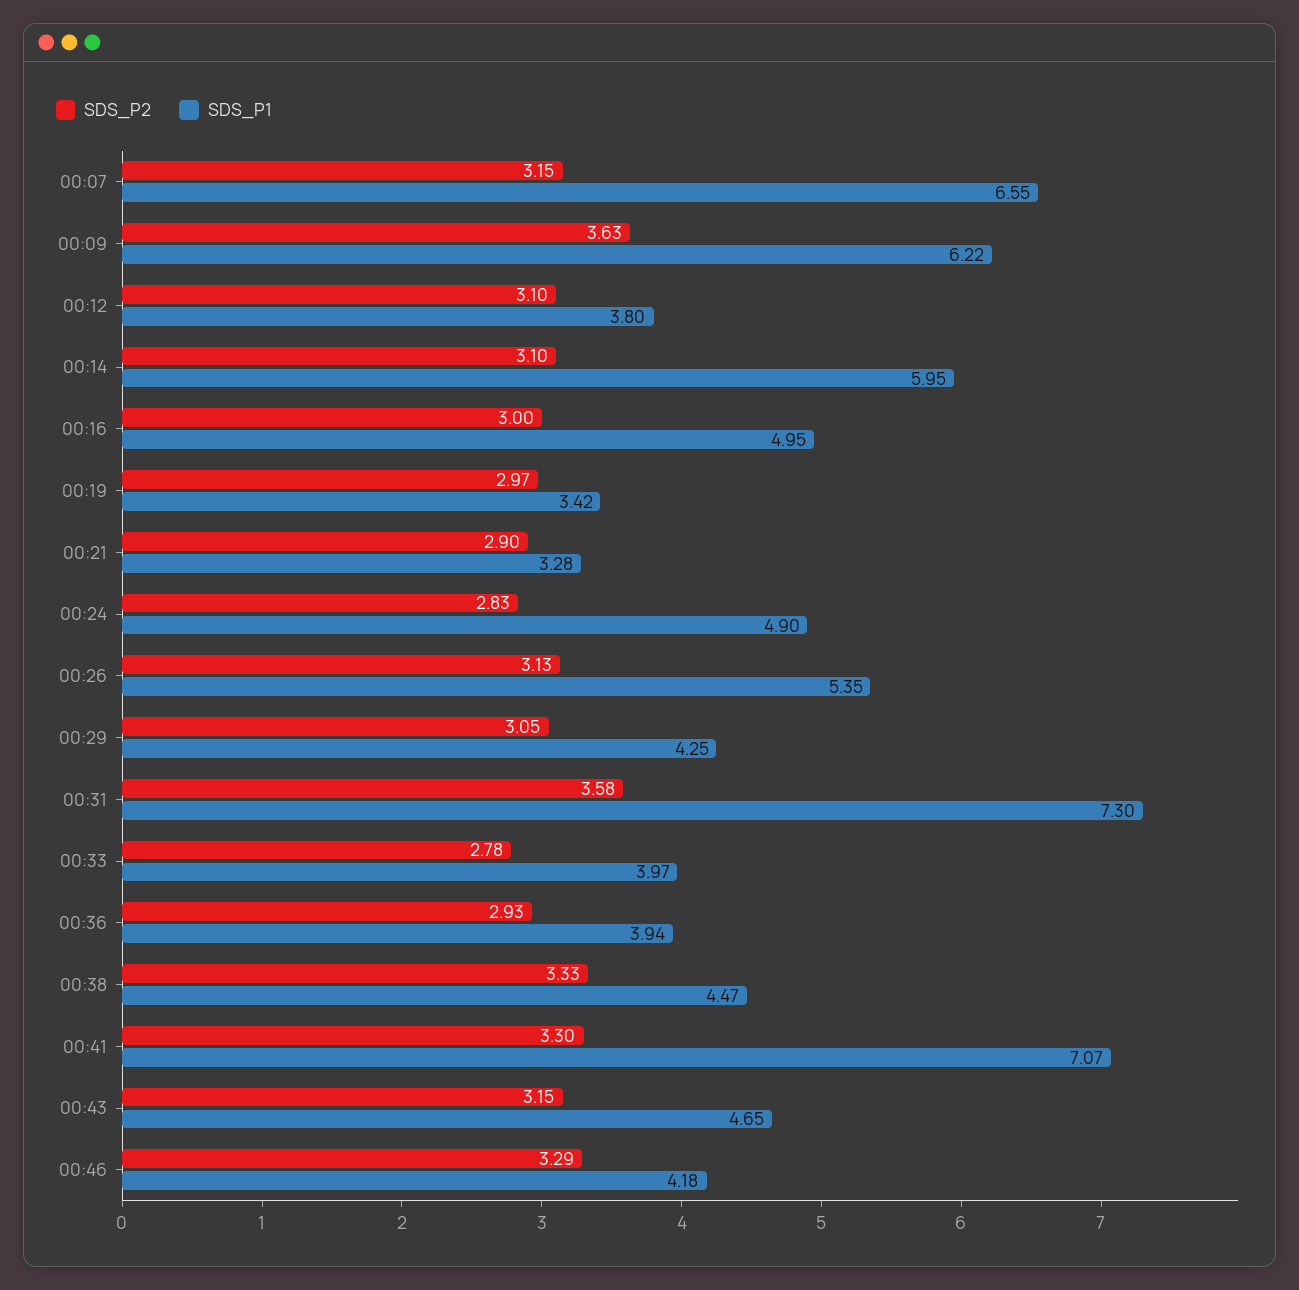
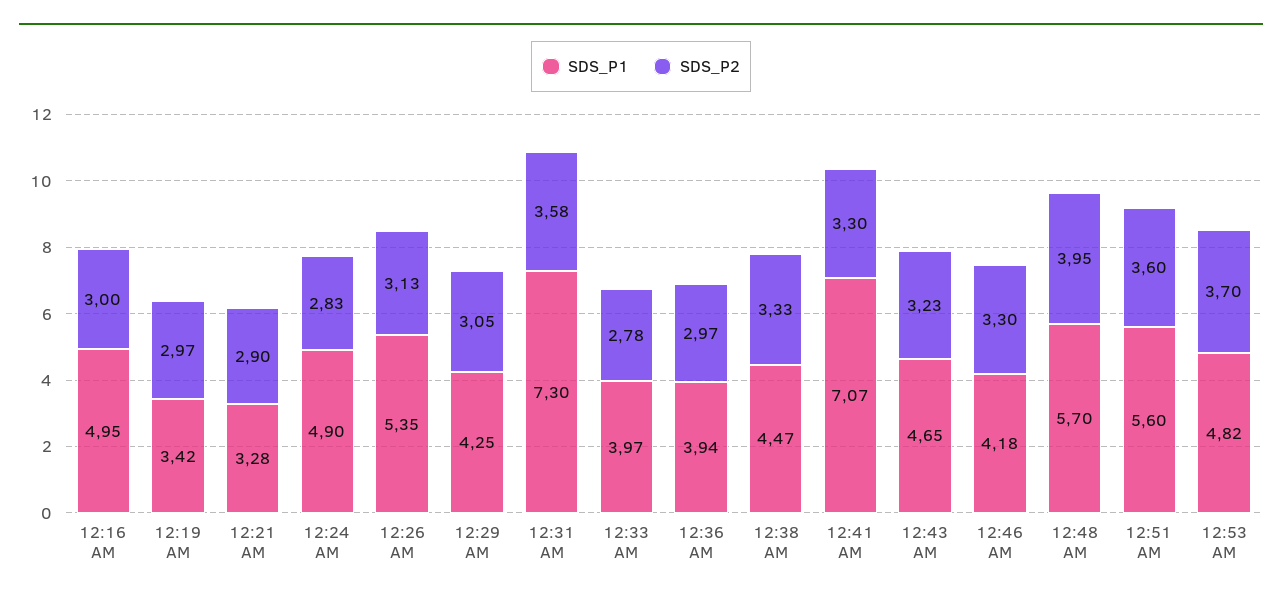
SDS_P2, 00:07: 3.15 -> none
SDS_P1, 00:07: 6.55 -> none
SDS_P2, 00:09: 3.63 -> none
SDS_P1, 00:09: 6.22 -> none
SDS_P2, 00:12: 3.1 -> none
SDS_P1, 00:12: 3.8 -> none
SDS_P2, 00:14: 3.1 -> none
SDS_P1, 00:14: 5.95 -> none
SDS_P2, 00:36: 2.93 -> 2.97
SDS_P2, 00:43: 3.15 -> 3.23
SDS_P2, 00:46: 3.29 -> 3.3
SDS_P1, 12:48 AM: none -> 5.7
SDS_P2, 12:48 AM: none -> 3.95
SDS_P1, 12:51 AM: none -> 5.6
SDS_P2, 12:51 AM: none -> 3.6
SDS_P1, 12:53 AM: none -> 4.82
SDS_P2, 12:53 AM: none -> 3.7

